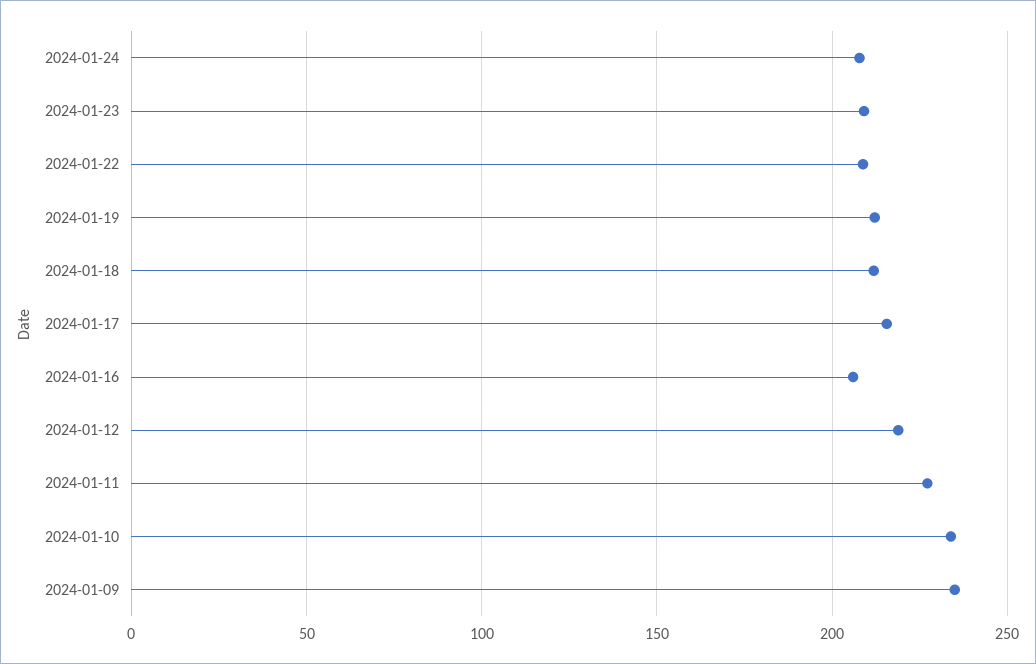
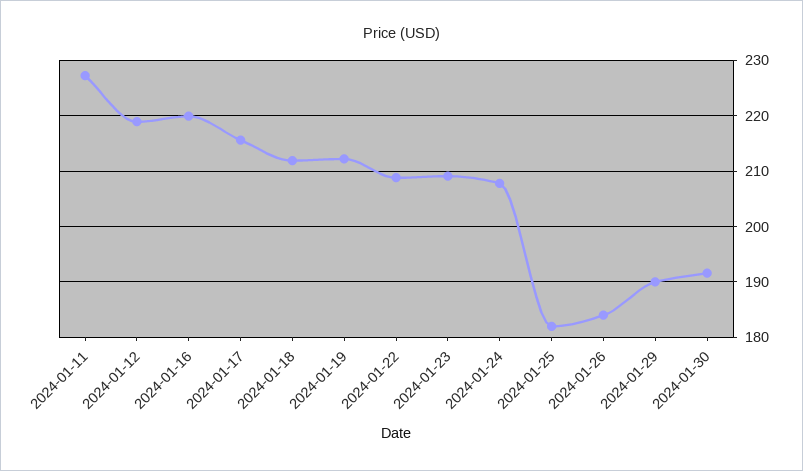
2024-01-16: 205 -> 220
2024-01-10: 235 -> none
2024-01-09: 235 -> none
2024-01-25: none -> 182
2024-01-26: none -> 184
2024-01-29: none -> 190
2024-01-30: none -> 192

